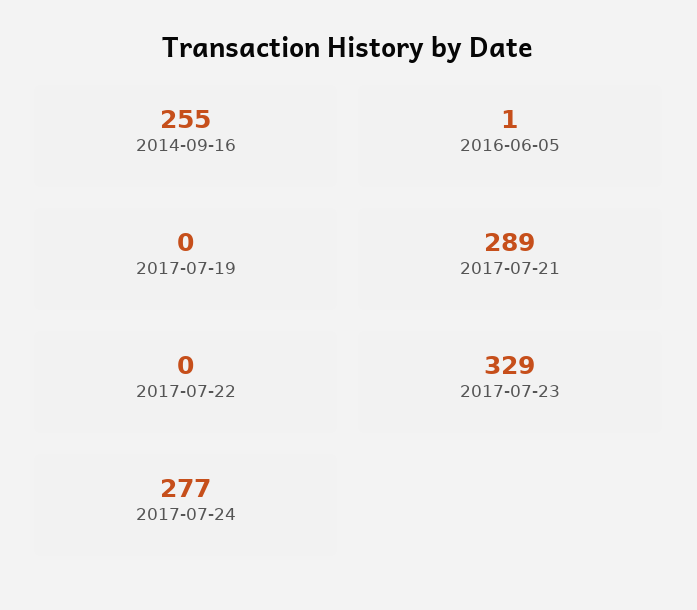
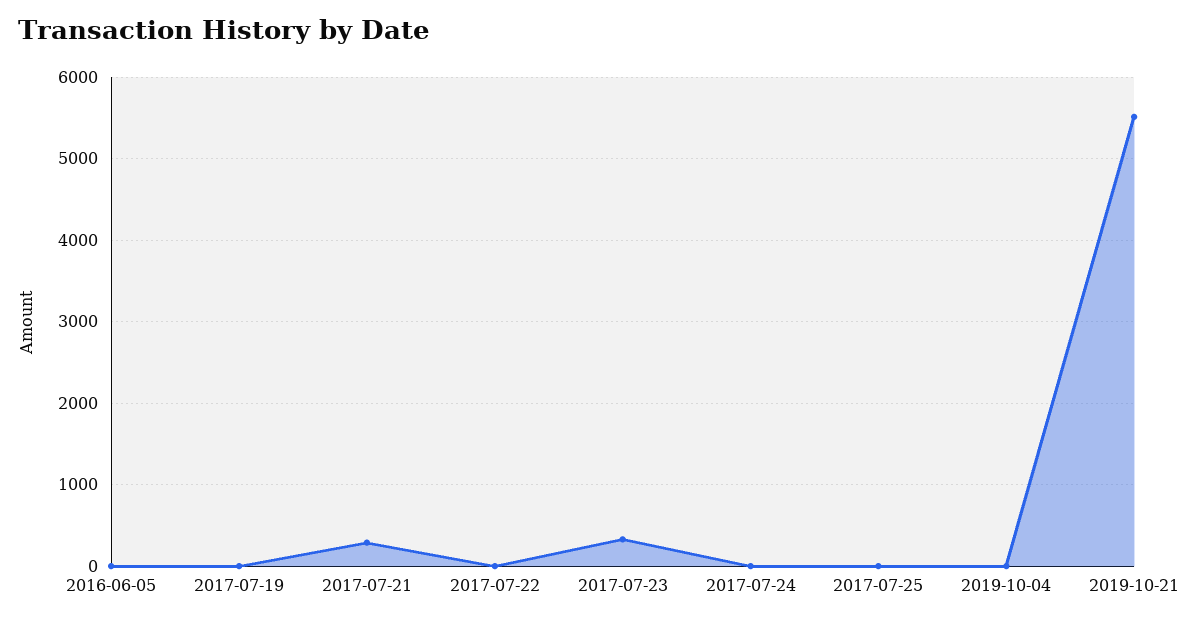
2014-09-16: 255 -> none
2017-07-24: 277 -> 0
2017-07-25: none -> 0
2019-10-04: none -> 0
2019-10-21: none -> 5500

